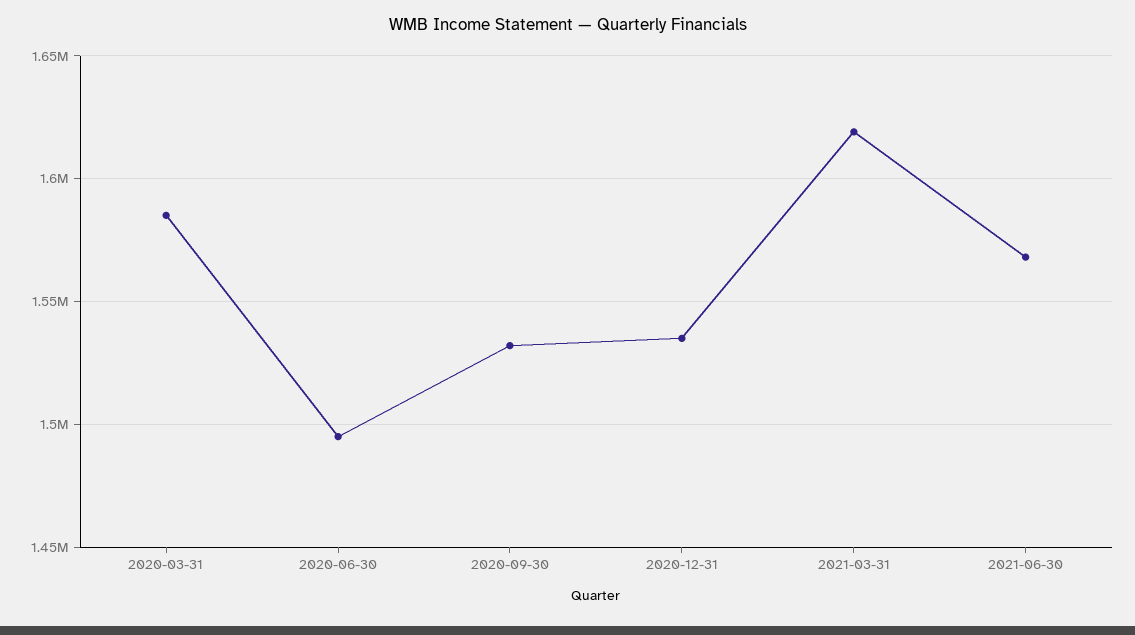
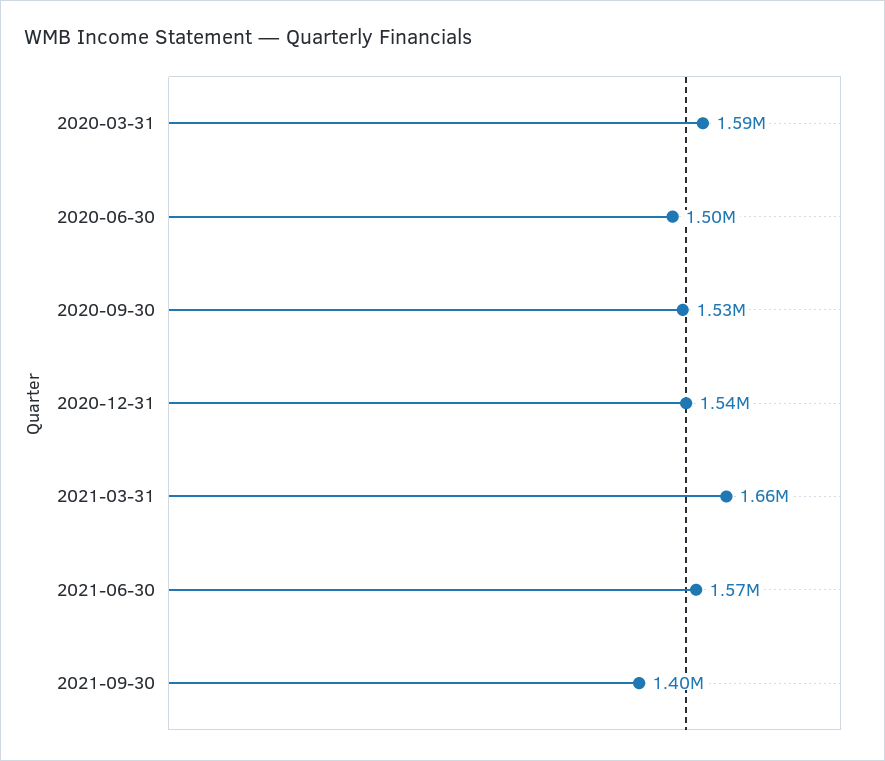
2021-03-31: 1620000 -> 1660000
2021-09-30: none -> 1400000

